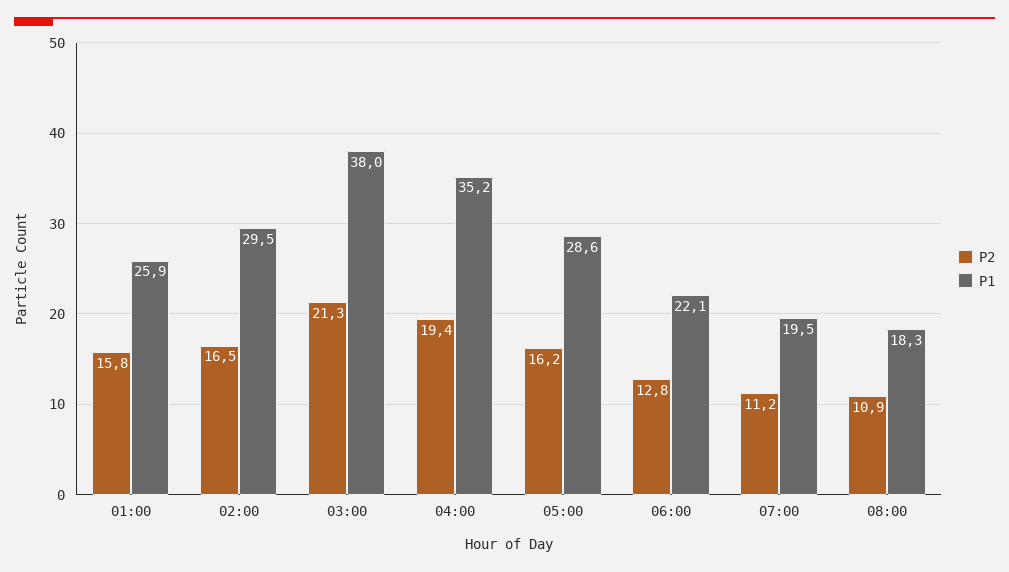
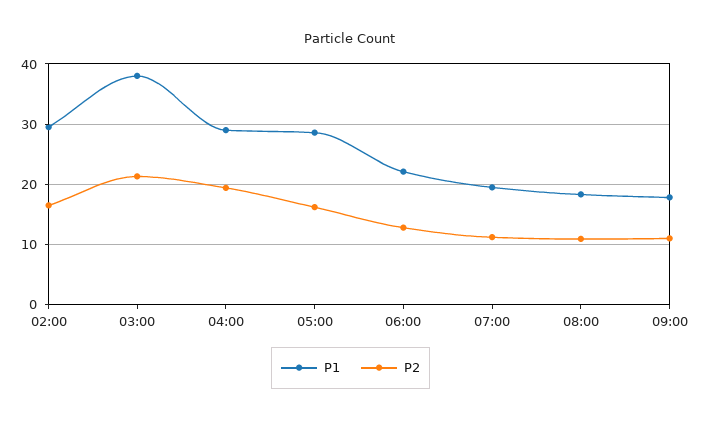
P2, 01:00: 15.8 -> none
P1, 01:00: 25.9 -> none
P1, 04:00: 35.2 -> 29
P1, 09:00: none -> 18
P2, 09:00: none -> 11

